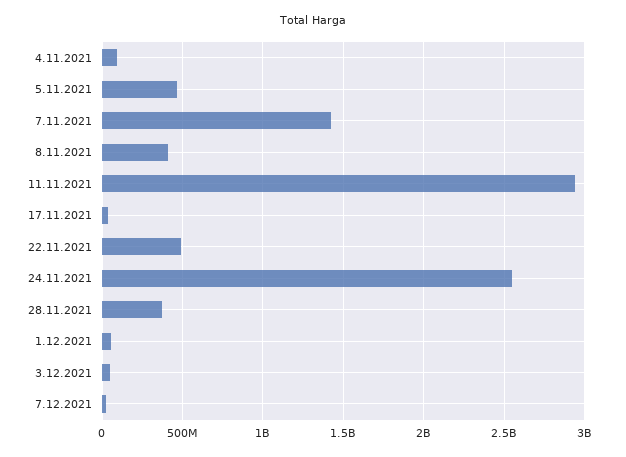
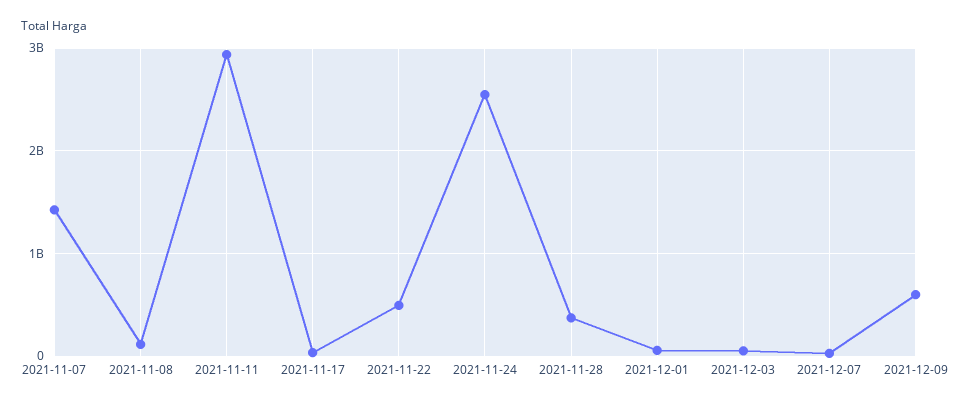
4.11.2021: 100000000 -> none
5.11.2021: 450000000 -> none
8.11.2021: 400000000 -> 100000000
2021-12-09: none -> 600000000

